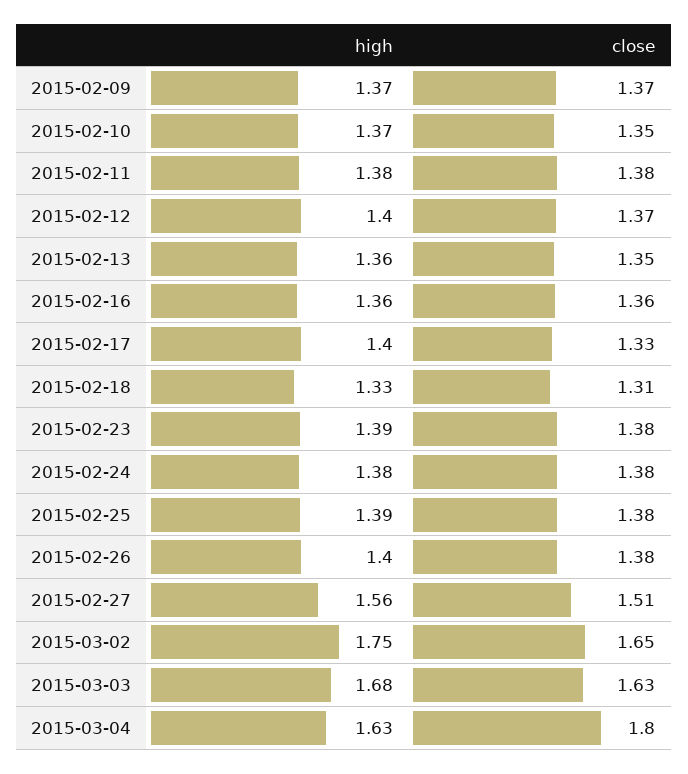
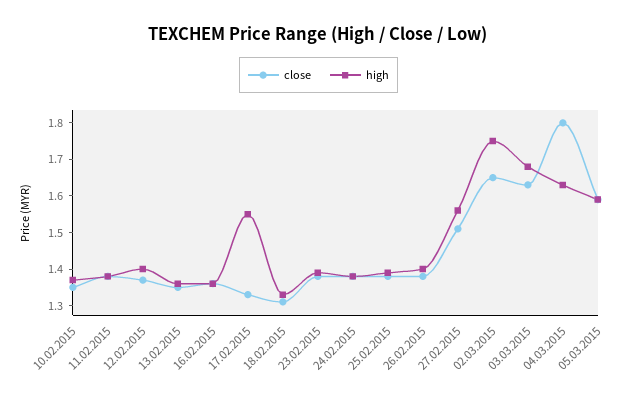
high, 2015-02-09: 1.37 -> none
close, 2015-02-09: 1.37 -> none
high, 2015-02-17: 1.4 -> 1.55
close, 05.03.2015: none -> 1.6
high, 05.03.2015: none -> 1.6

